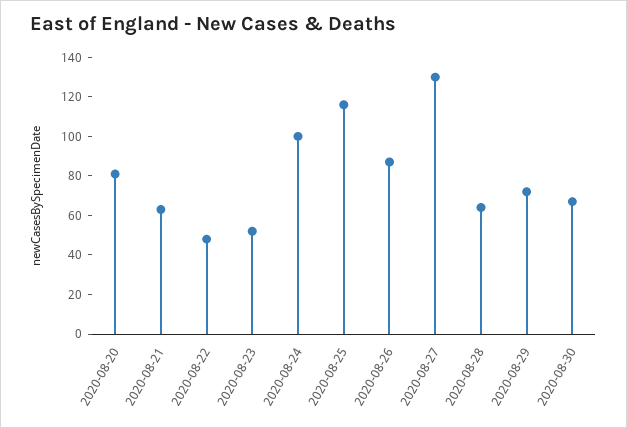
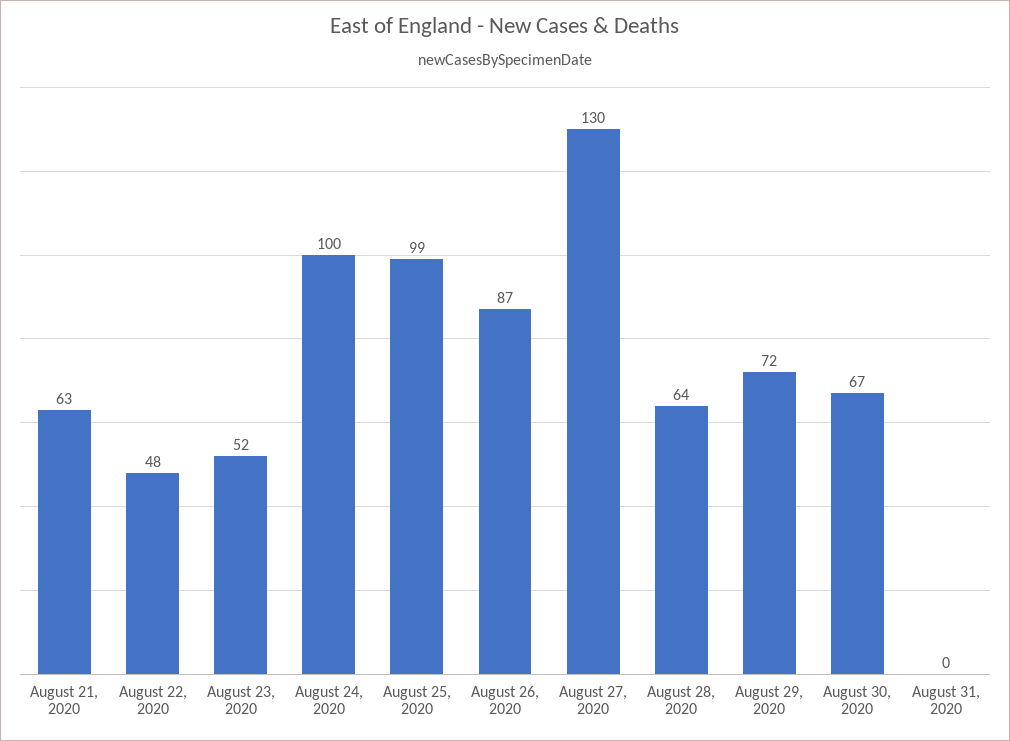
2020-08-20: 80 -> none
2020-08-25: 115 -> 99
August 31, 2020: none -> 0

